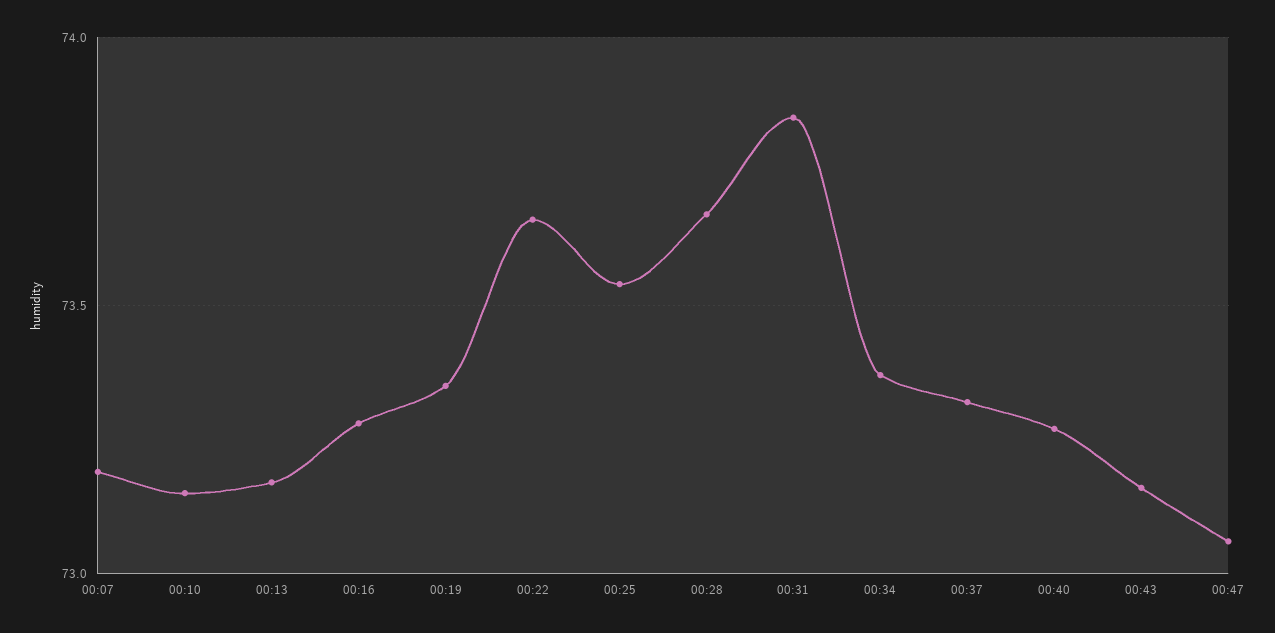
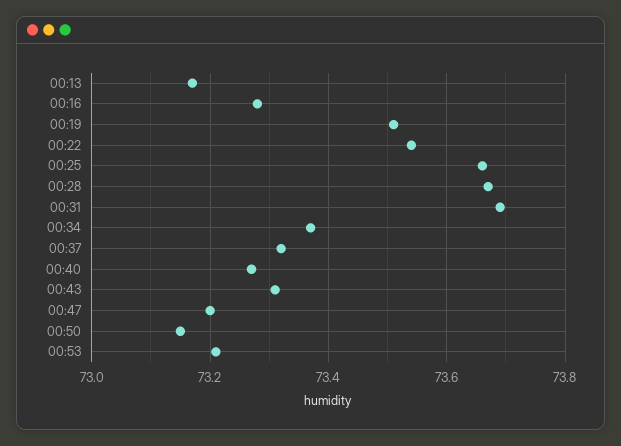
00:07: 73.2 -> none
00:10: 73.15 -> none
00:19: 73.35 -> 73.5
00:22: 73.65 -> 73.55
00:25: 73.55 -> 73.65
00:31: 73.85 -> 73.7
00:43: 73.15 -> 73.3
00:47: 73.05 -> 73.2
00:50: none -> 73.15
00:53: none -> 73.2

